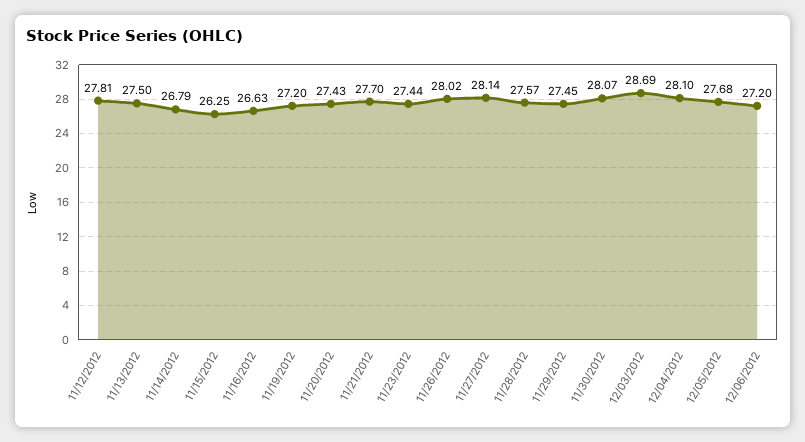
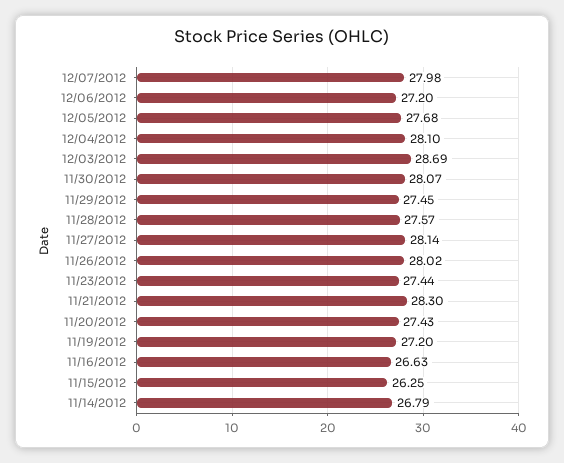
11/12/2012: 27.81 -> none
11/13/2012: 27.5 -> none
11/21/2012: 27.7 -> 28.3
12/07/2012: none -> 27.98

